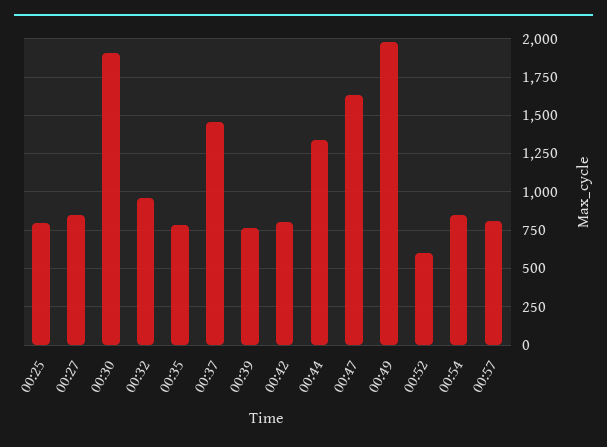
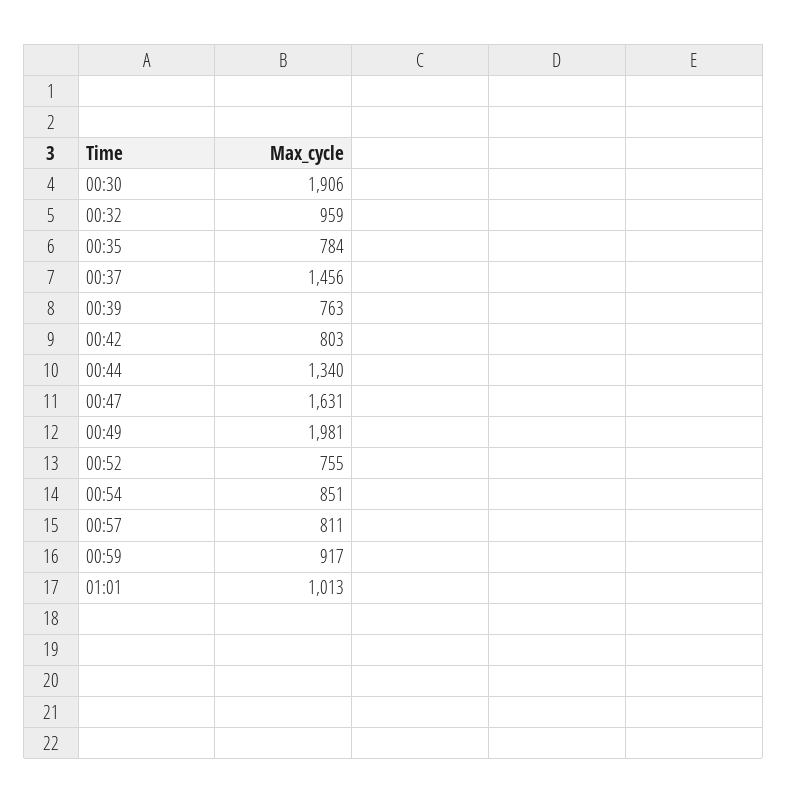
00:25: 800 -> none
00:27: 850 -> none
00:52: 600 -> 755
00:59: none -> 917
01:01: none -> 1013

